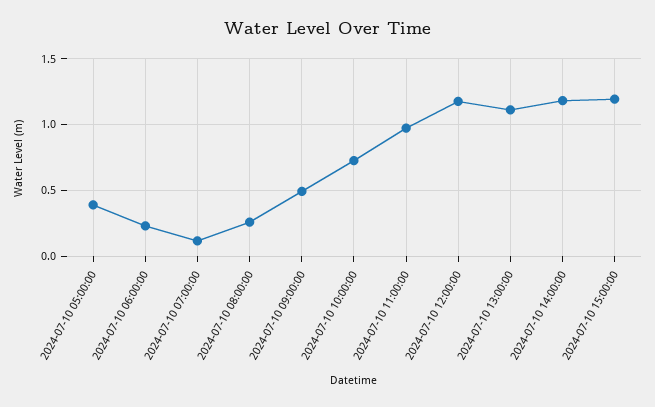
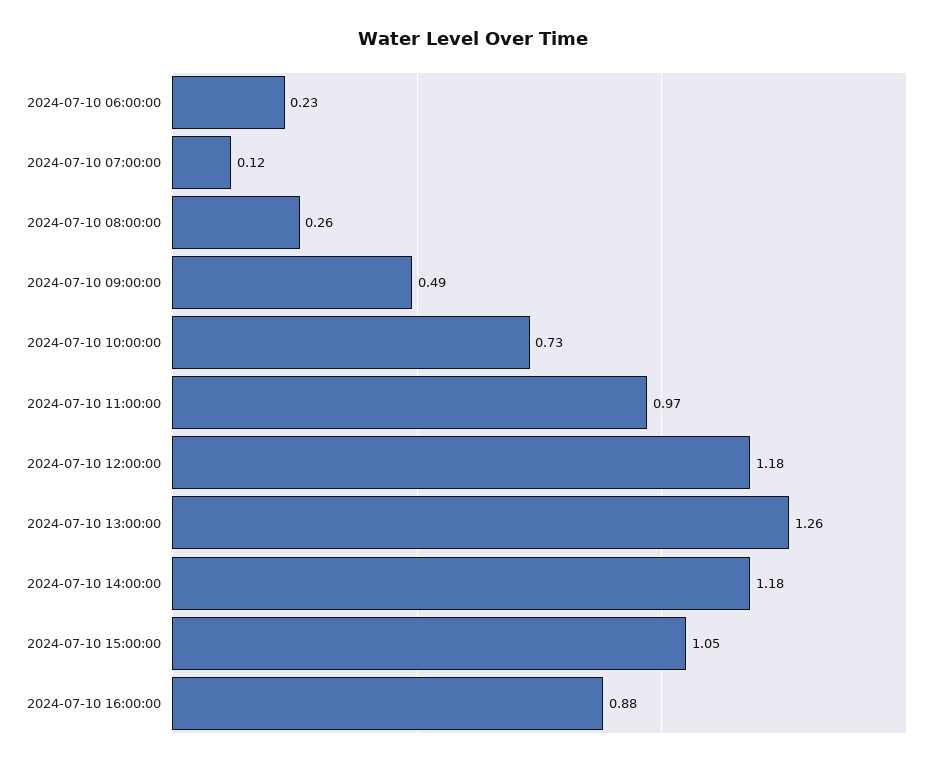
2024-07-10 05:00:00: 0.4 -> none
2024-07-10 13:00:00: 1.1 -> 1.26
2024-07-10 15:00:00: 1.2 -> 1.05
2024-07-10 16:00:00: none -> 0.88

